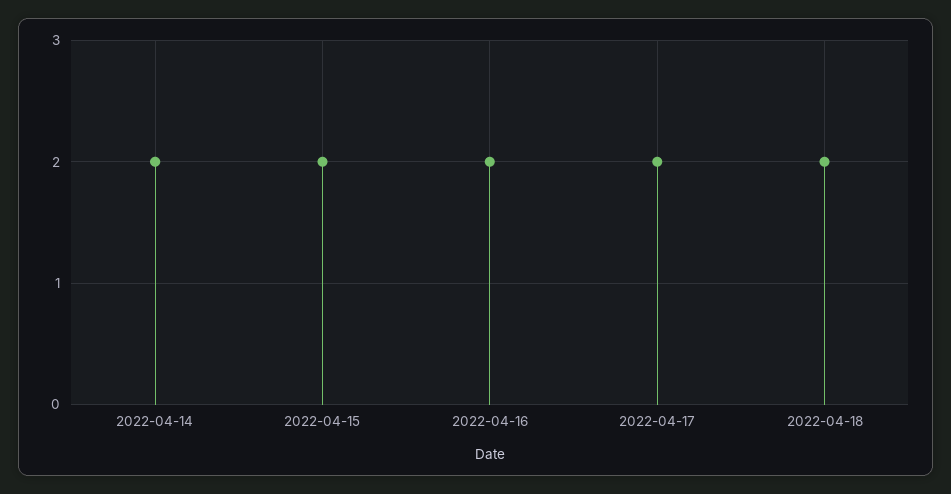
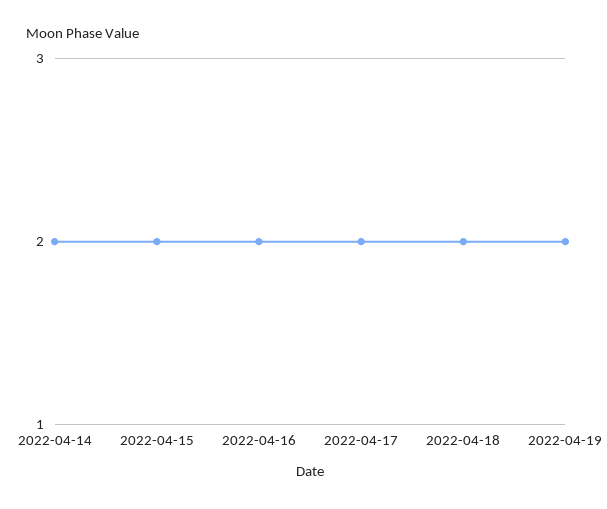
2022-04-19: none -> 2

